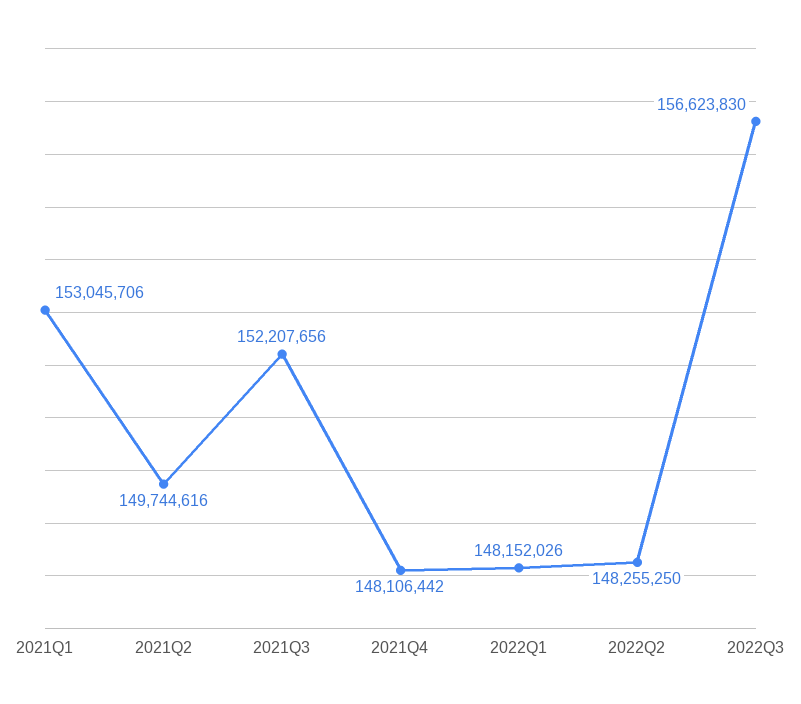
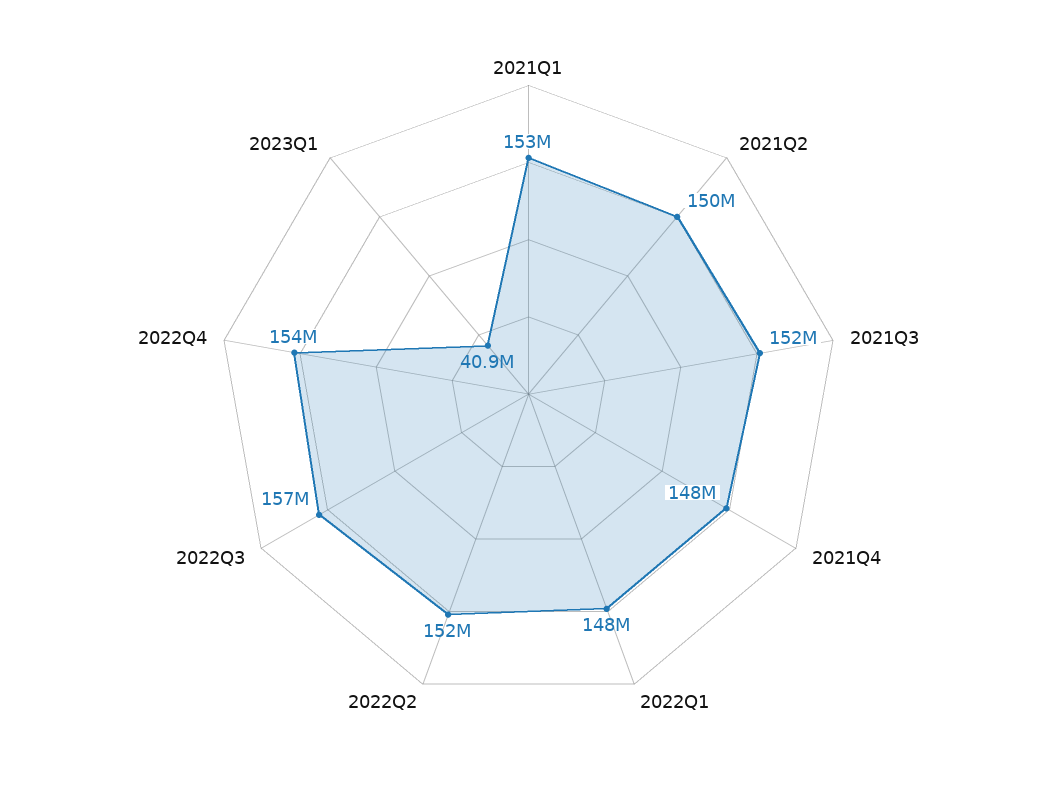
2022Q2: 148255250 -> 152000000
2022Q4: none -> 154000000
2023Q1: none -> 40900000

